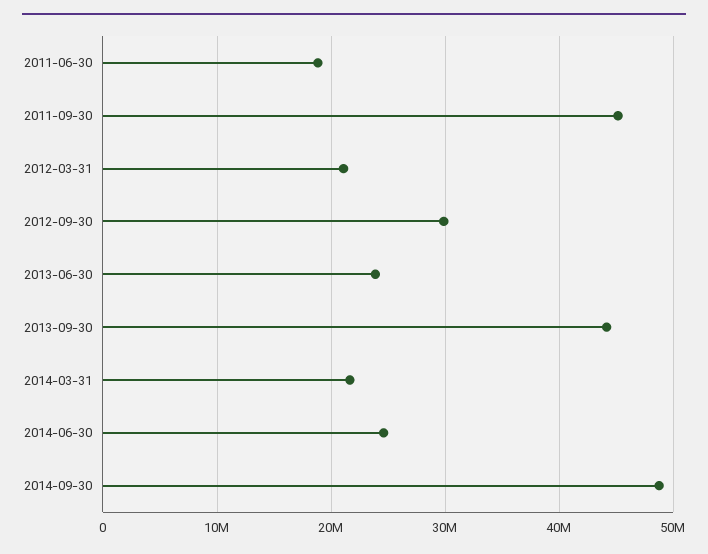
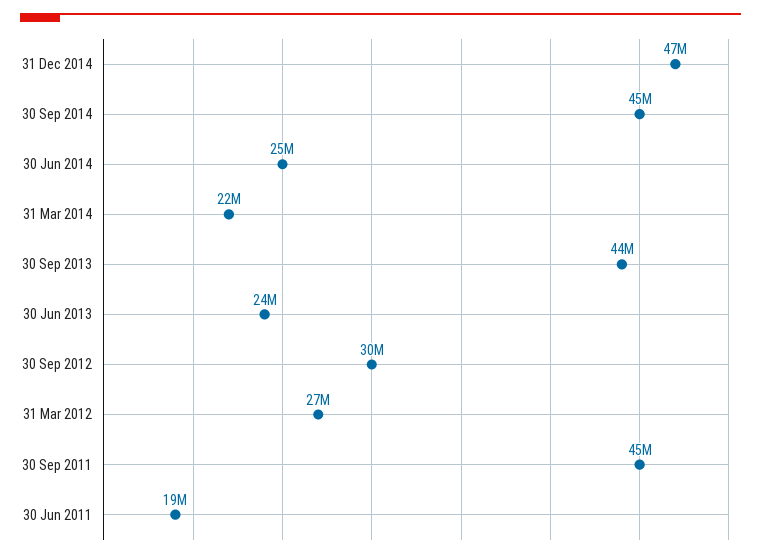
2012-03-31: 21000000 -> 27000000
2014-09-30: 49000000 -> 45000000
31 Dec 2014: none -> 47000000

